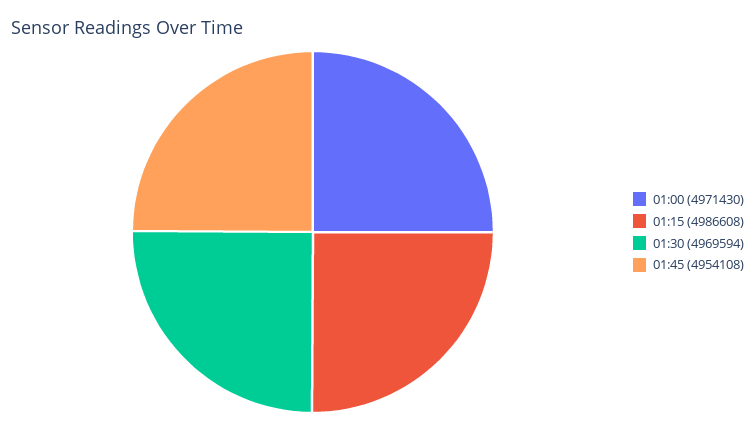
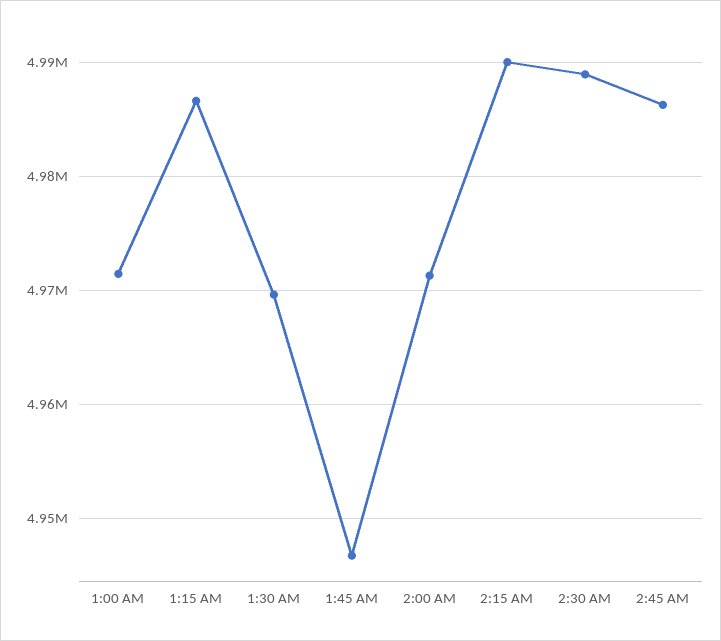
01:45: 4954108 -> 4947000
2:00 AM: none -> 4971000
2:15 AM: none -> 4990000
2:30 AM: none -> 4989000
2:45 AM: none -> 4986000

